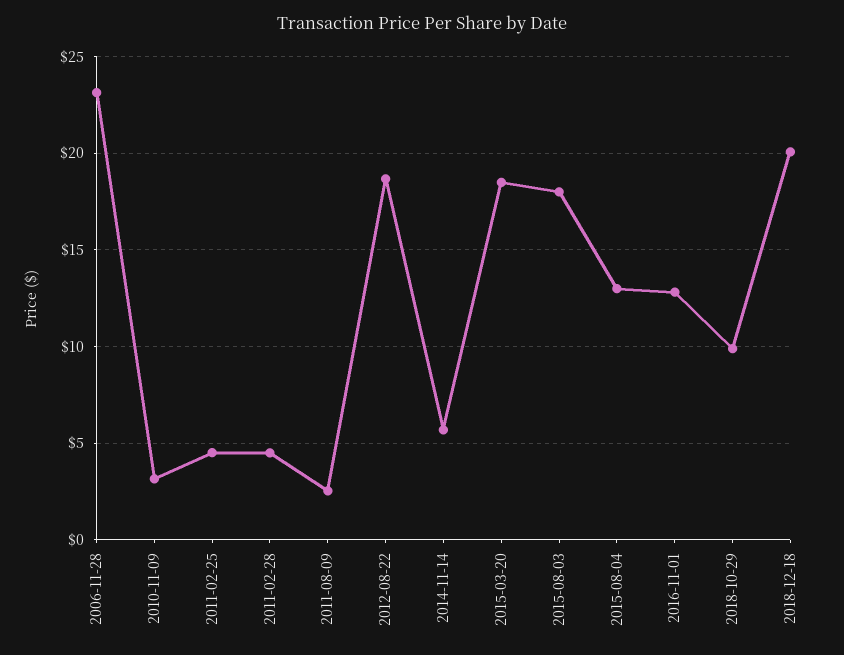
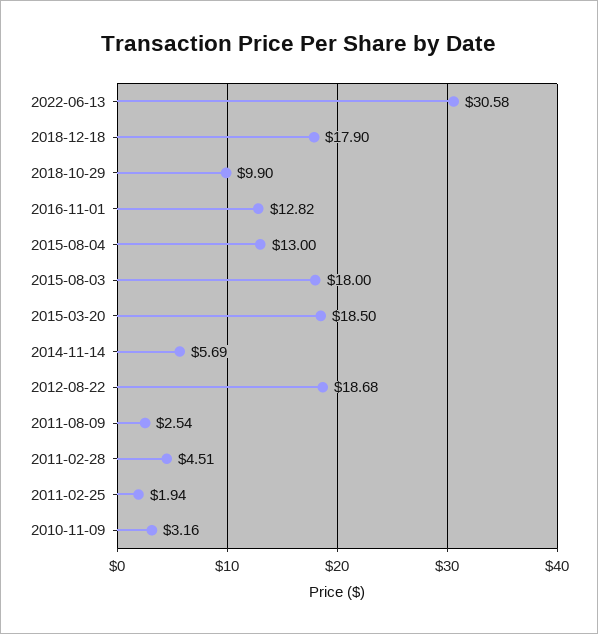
2006-11-28: 23 -> none
2011-02-25: 4.5 -> 1.94
2018-12-18: 20 -> 17.9
2022-06-13: none -> 30.58

